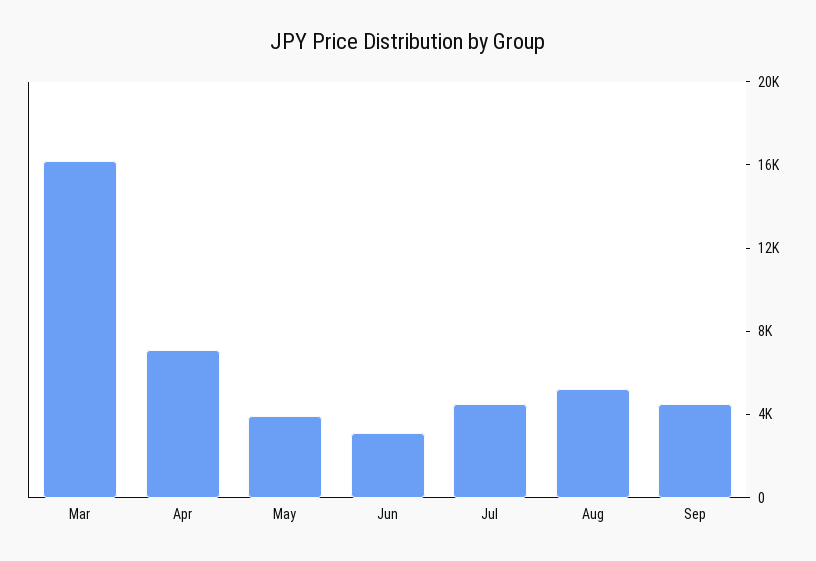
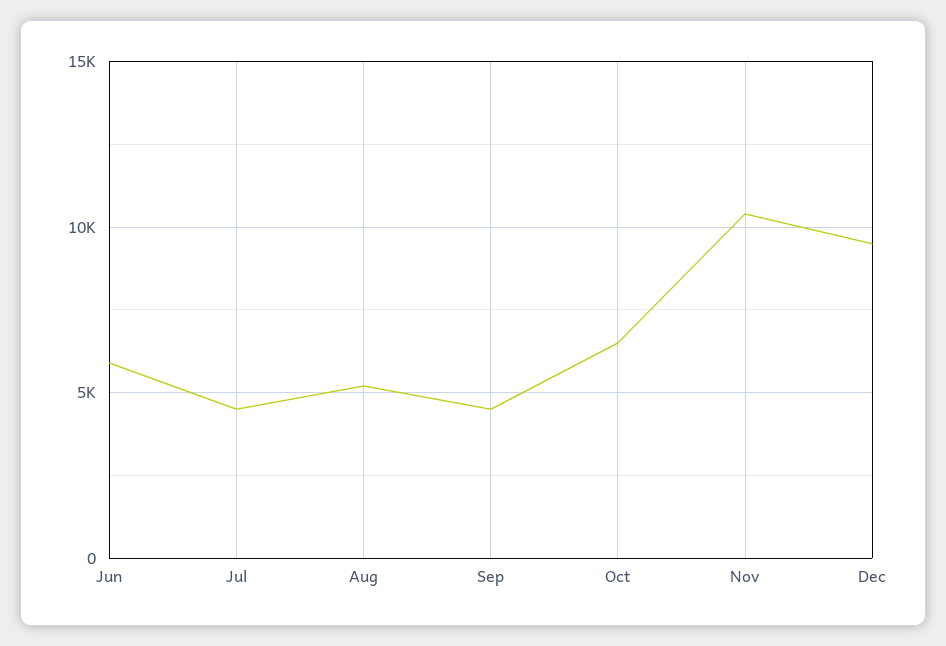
Mar: 16000 -> none
Apr: 7000 -> none
May: 4000 -> none
Jun: 3000 -> 6000
Oct: none -> 6500
Nov: none -> 10500
Dec: none -> 9500

